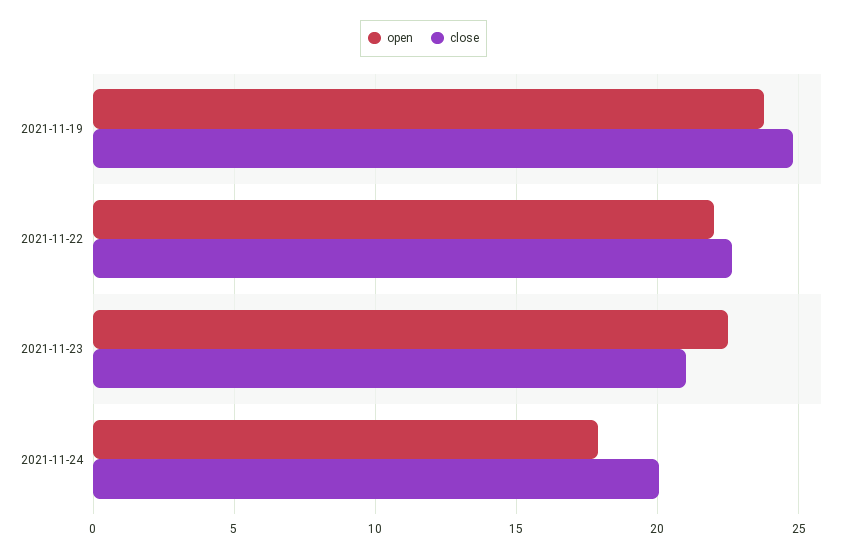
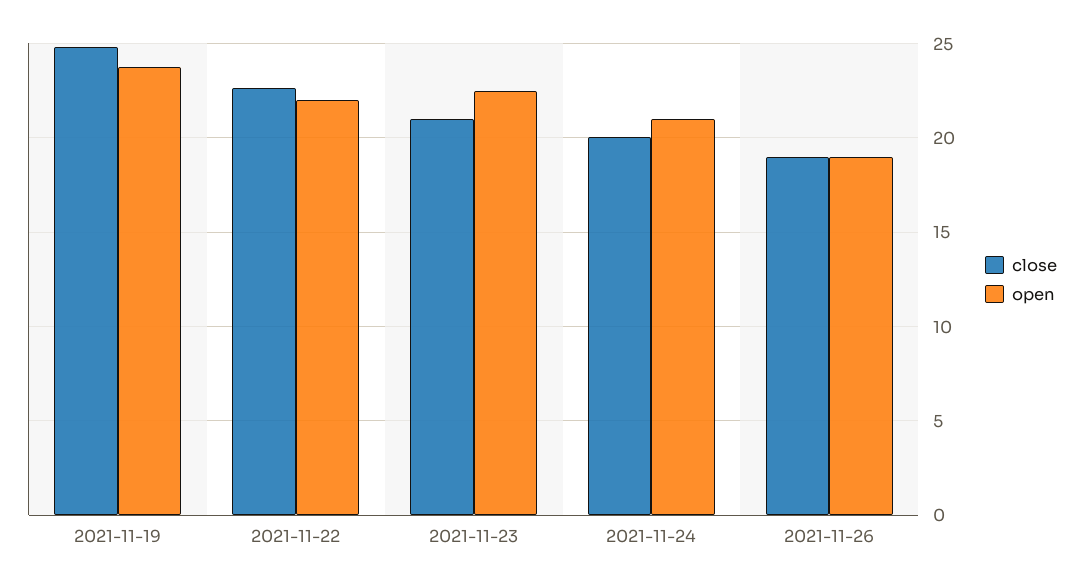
open, 2021-11-24: 18 -> 21
close, 2021-11-26: none -> 19
open, 2021-11-26: none -> 19

